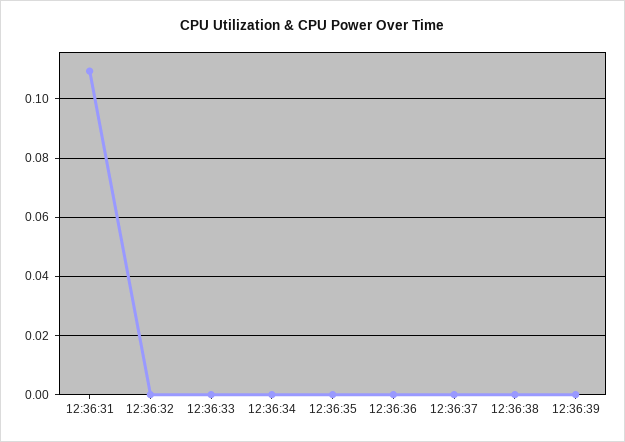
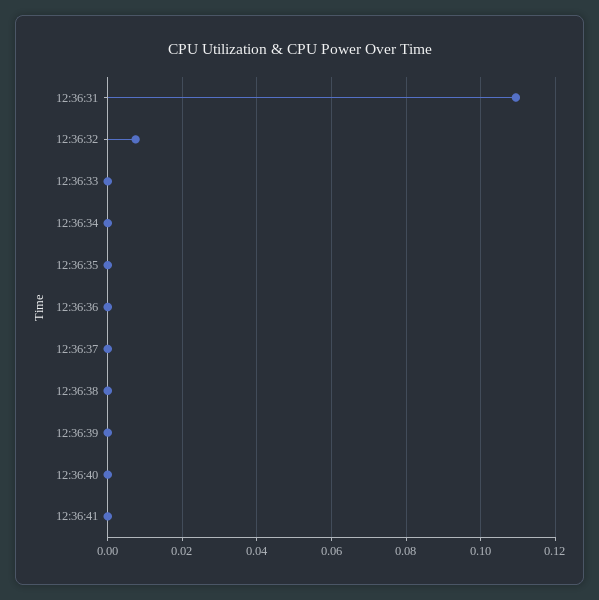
12:36:32: 0 -> 0.008
12:36:40: none -> 0
12:36:41: none -> 0

